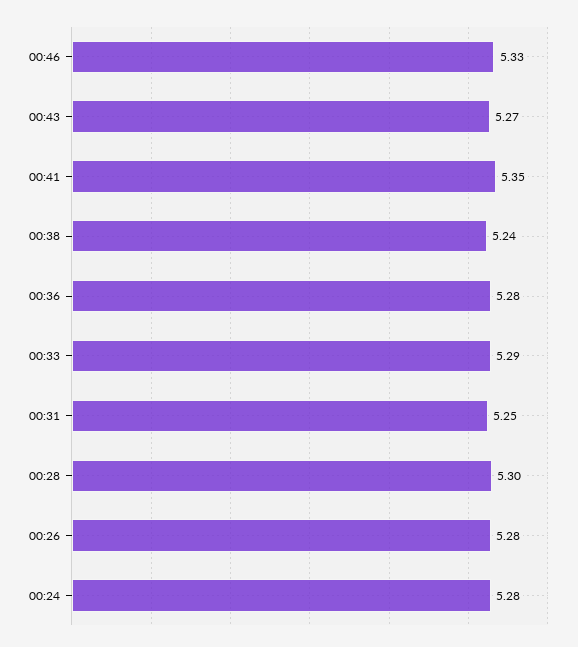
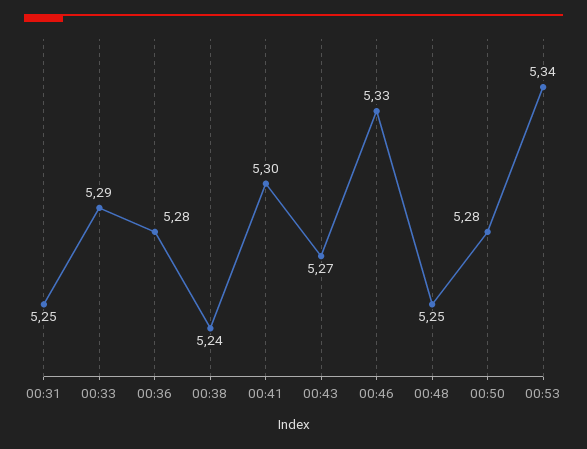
00:41: 5.35 -> 5.3
00:28: 5.3 -> none
00:26: 5.28 -> none
00:24: 5.28 -> none
00:48: none -> 5.25
00:50: none -> 5.28
00:53: none -> 5.34

